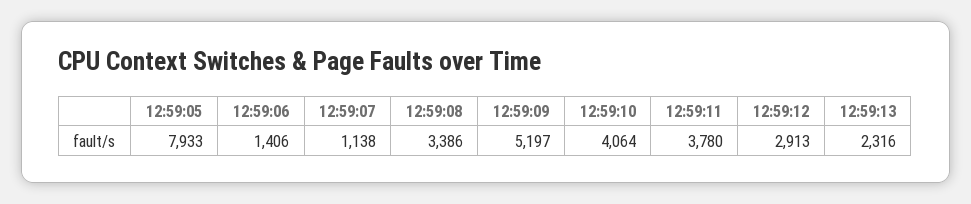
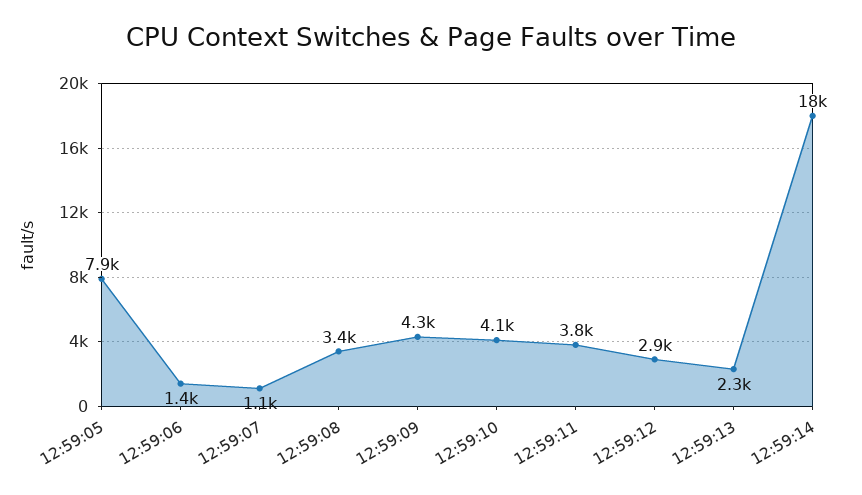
12:59:09: 5197 -> 4300
12:59:14: none -> 18000

